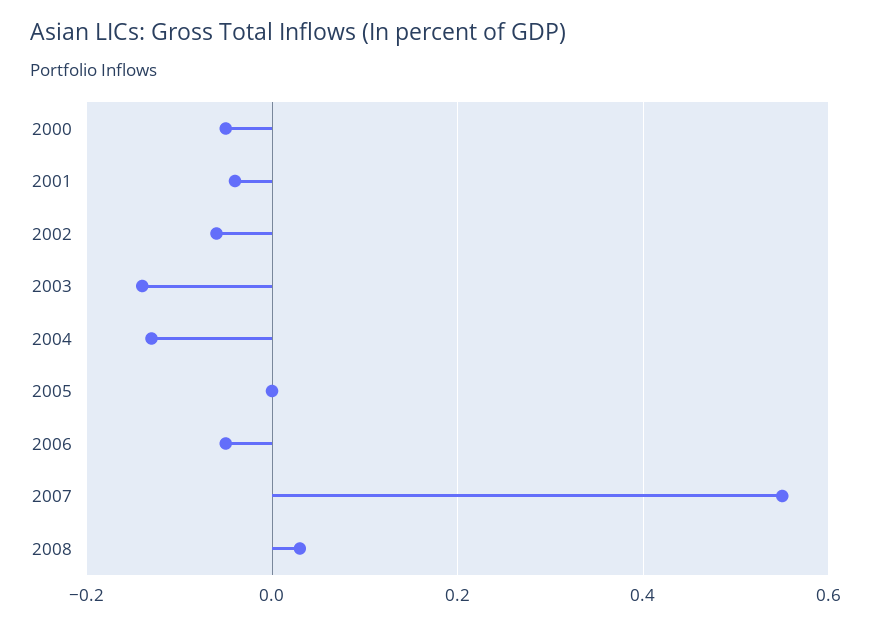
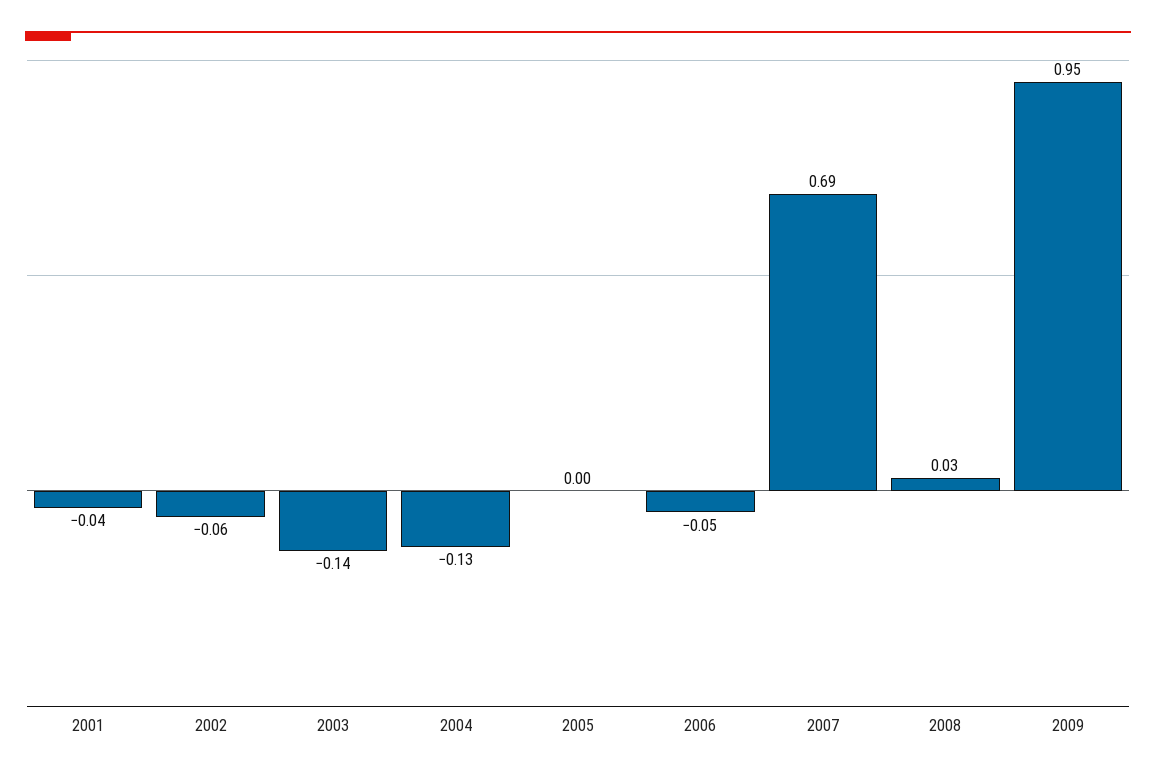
2000: -0.05 -> none
2007: 0.55 -> 0.69
2009: none -> 0.95

